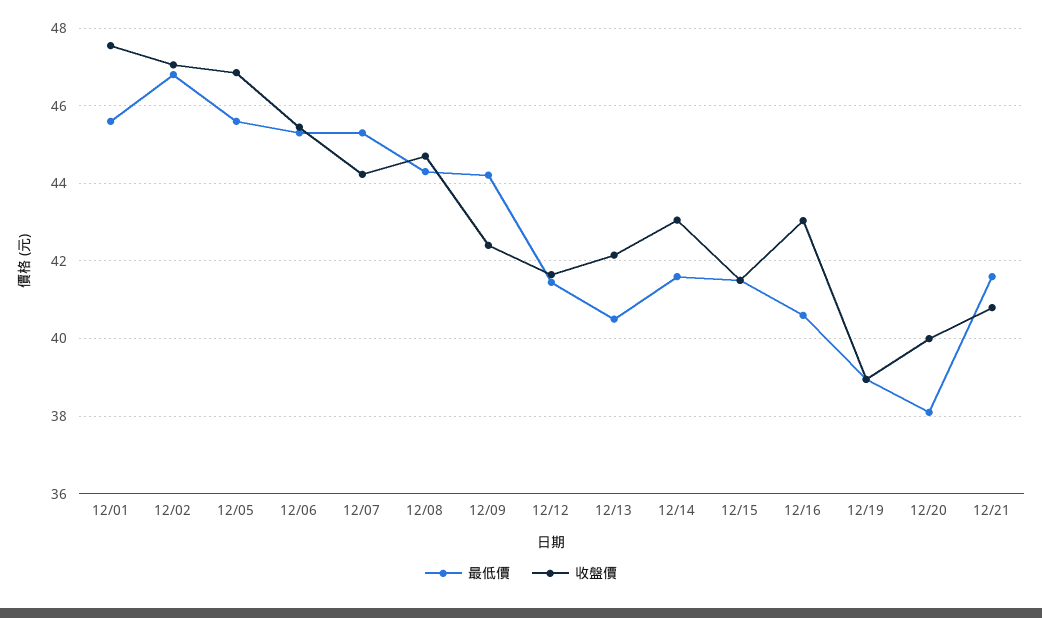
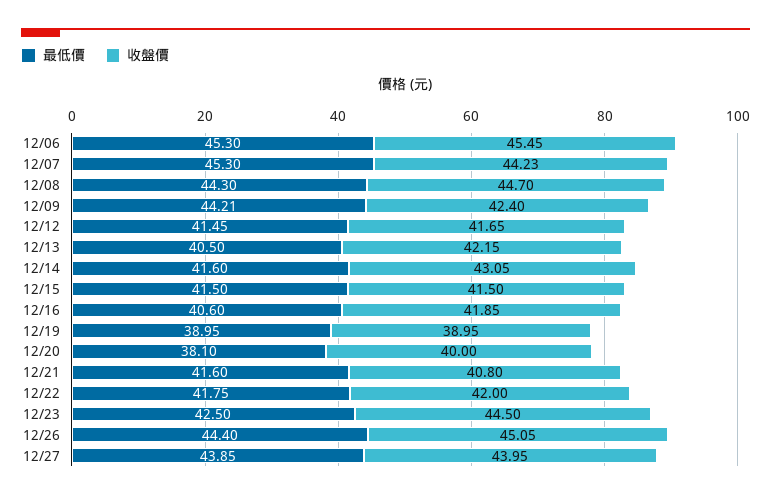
最低價, 12/01: 45.6 -> none
收盤價, 12/01: 47.6 -> none
最低價, 12/02: 46.8 -> none
收盤價, 12/02: 47 -> none
最低價, 12/05: 45.6 -> none
收盤價, 12/05: 46.8 -> none
收盤價, 12/16: 43 -> 41.85
最低價, 12/22: none -> 41.75
收盤價, 12/22: none -> 42
最低價, 12/23: none -> 42.5
收盤價, 12/23: none -> 44.5
最低價, 12/26: none -> 44.4
收盤價, 12/26: none -> 45.05
最低價, 12/27: none -> 43.85
收盤價, 12/27: none -> 43.95

